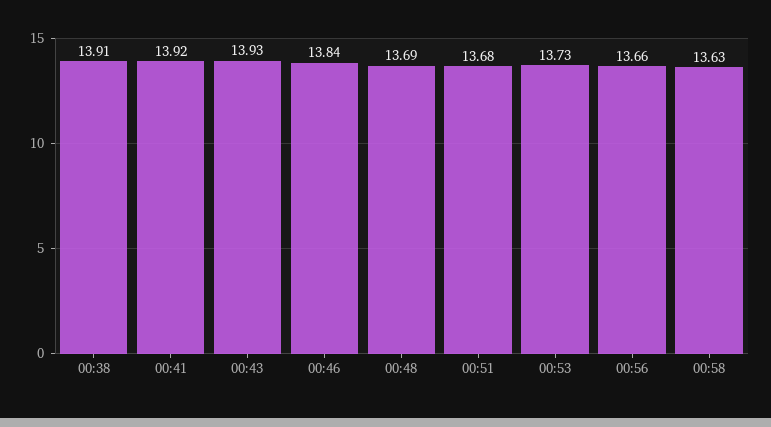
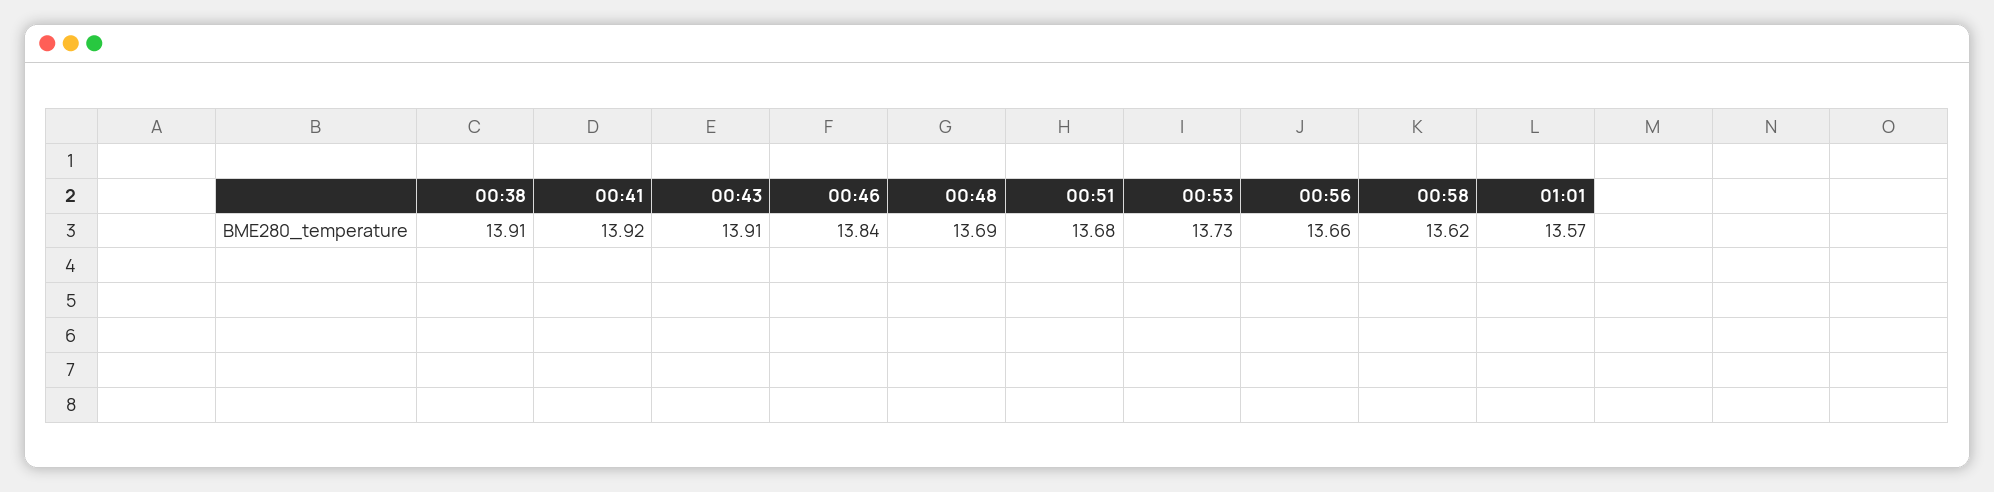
00:43: 13.93 -> 13.91
00:58: 13.63 -> 13.62
01:01: none -> 13.57

